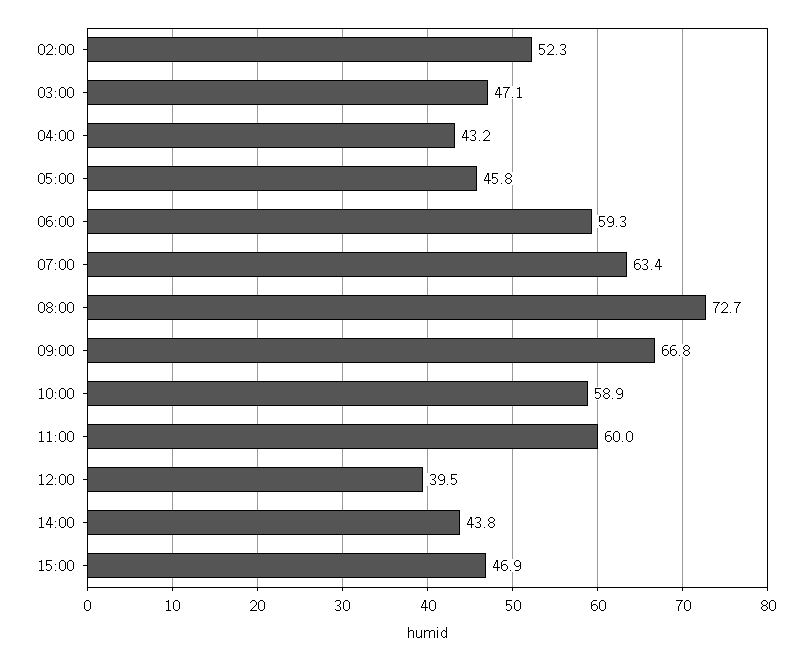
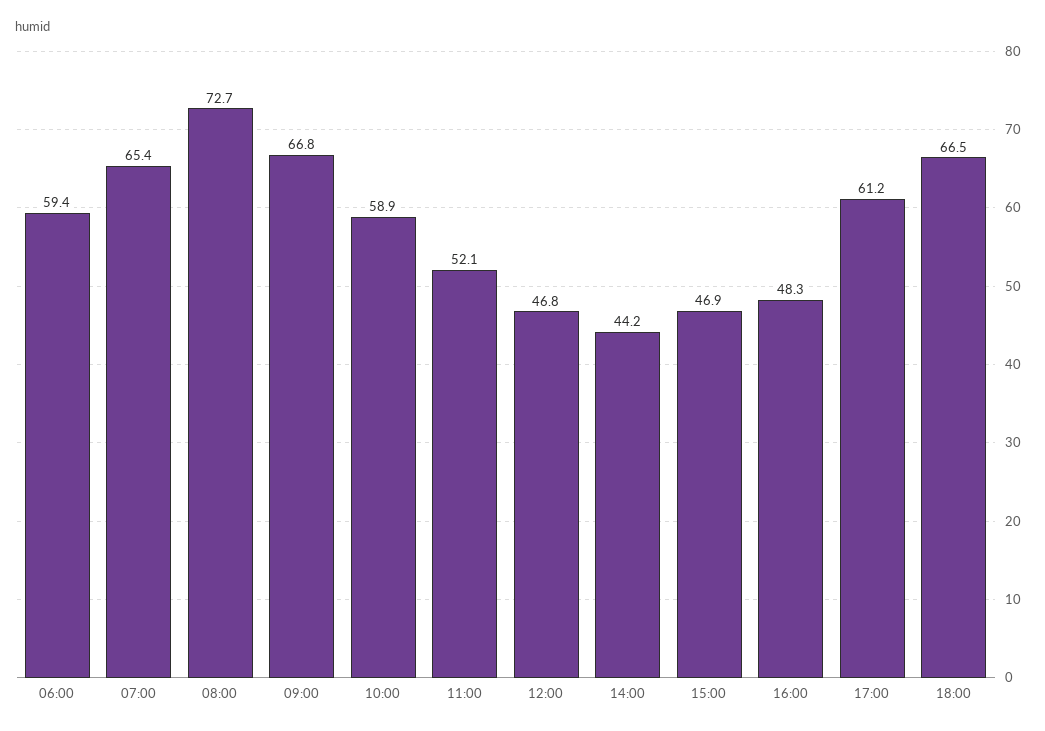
02:00: 52.3 -> none
03:00: 47.1 -> none
04:00: 43.2 -> none
05:00: 45.8 -> none
06:00: 59.3 -> 59.4
07:00: 63.4 -> 65.4
11:00: 60 -> 52.1
12:00: 39.5 -> 46.8
14:00: 43.8 -> 44.2
16:00: none -> 48.3
17:00: none -> 61.2
18:00: none -> 66.5

